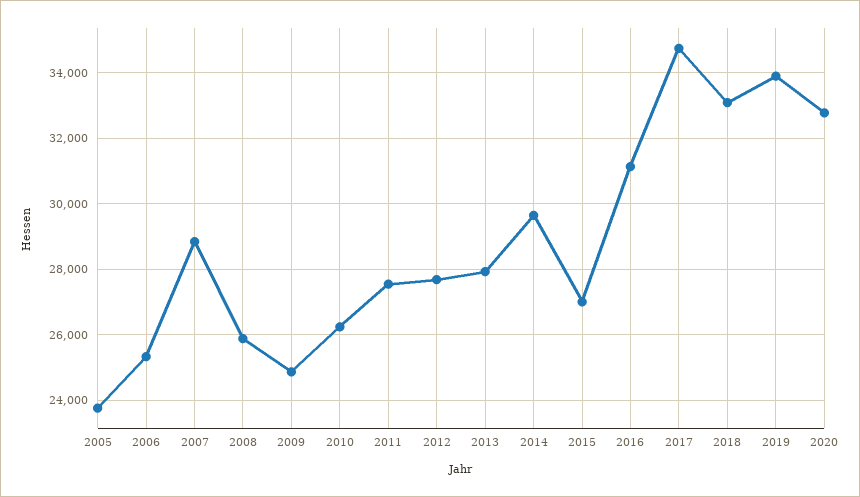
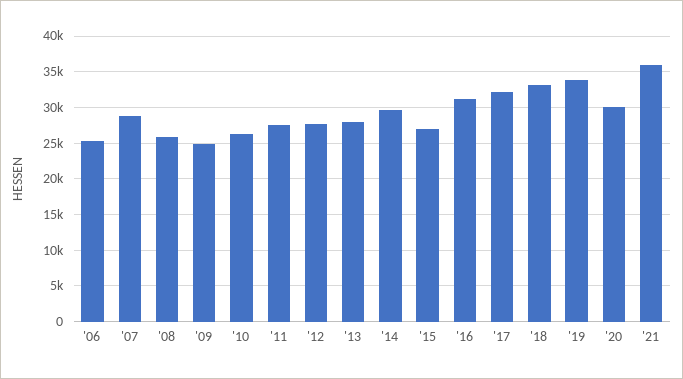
2005: 23800 -> none
2017: 34800 -> 32000
2020: 32800 -> 30000
'21: none -> 36000

